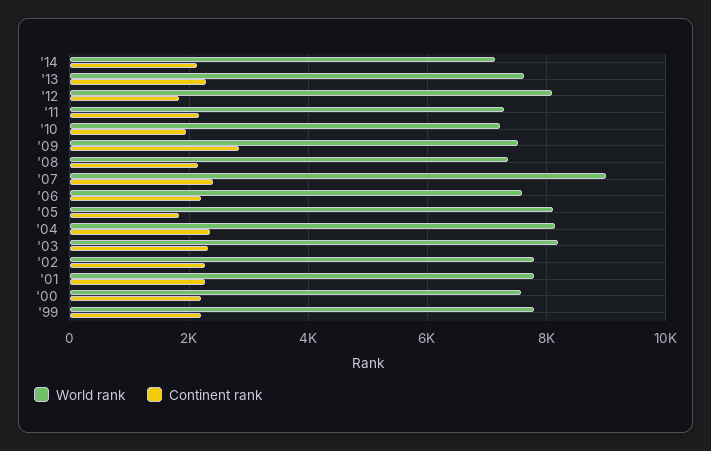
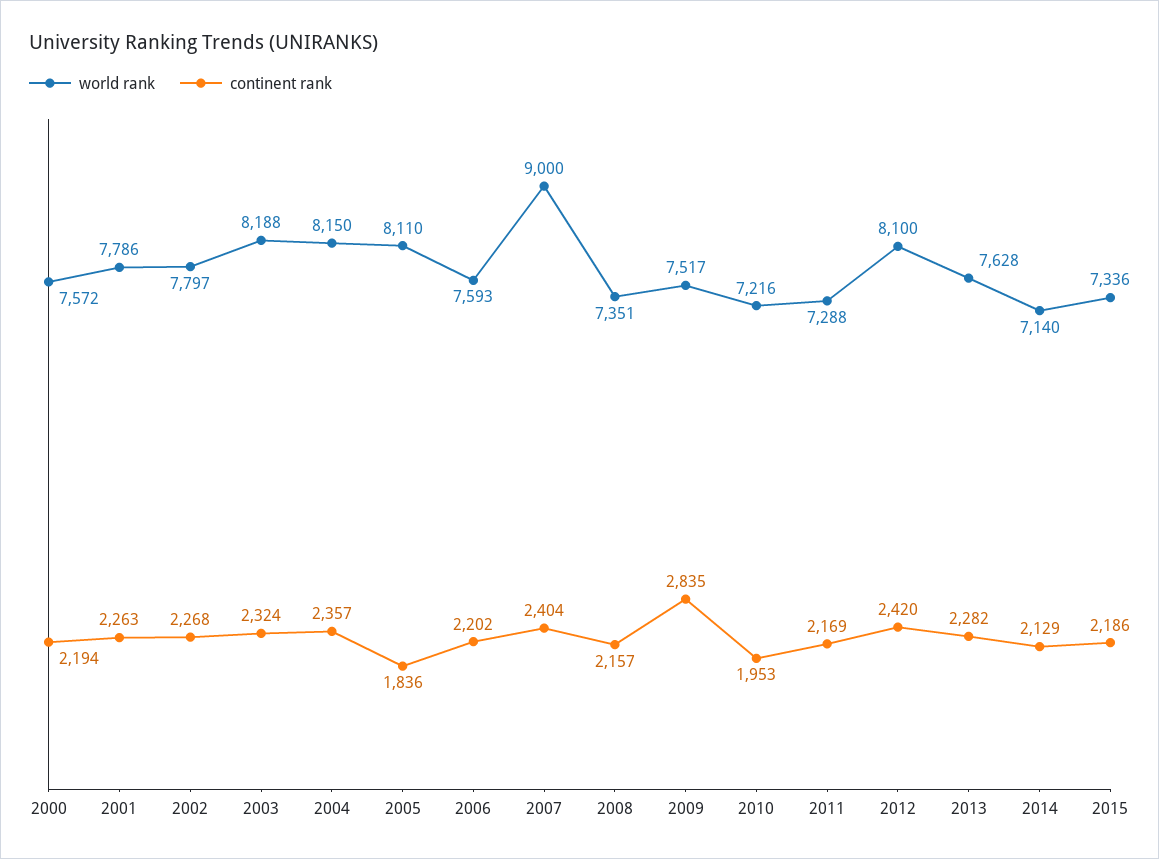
Continent rank, '12: 1800 -> 2420
World rank, '99: 7800 -> none
Continent rank, '99: 2200 -> none
World rank, 2015: none -> 7336
Continent rank, 2015: none -> 2186

